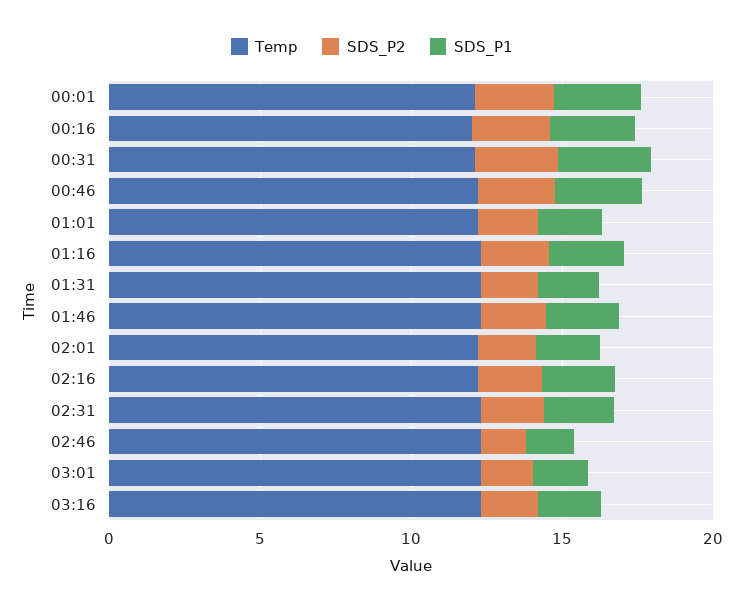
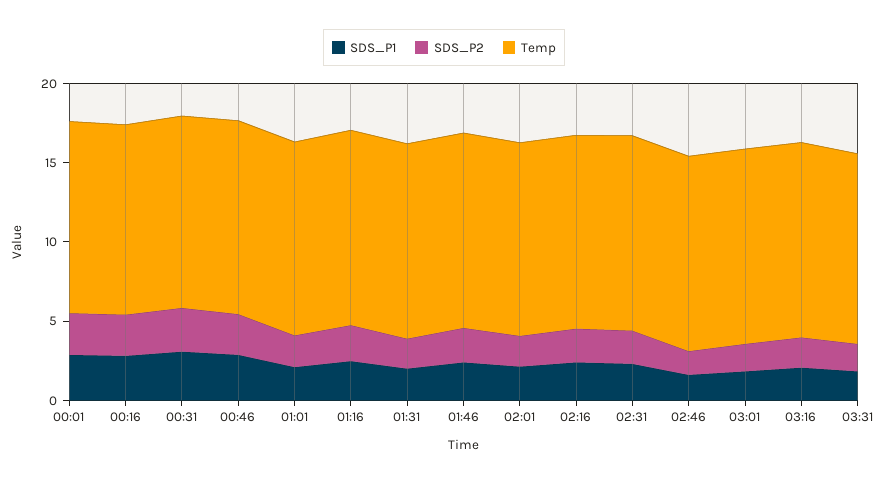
SDS_P1, 03:31: none -> 2
SDS_P2, 03:31: none -> 2
Temp, 03:31: none -> 12

